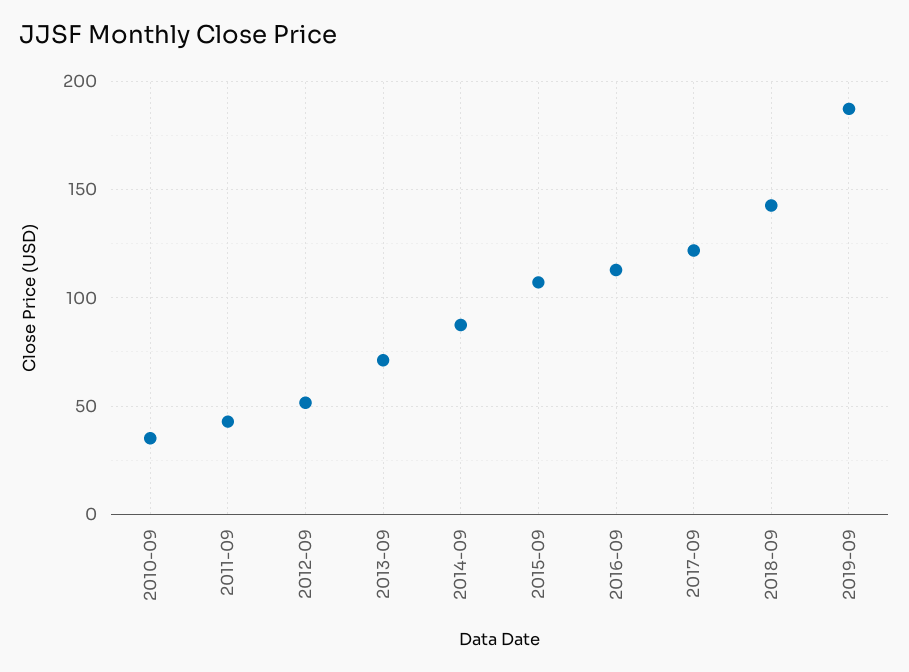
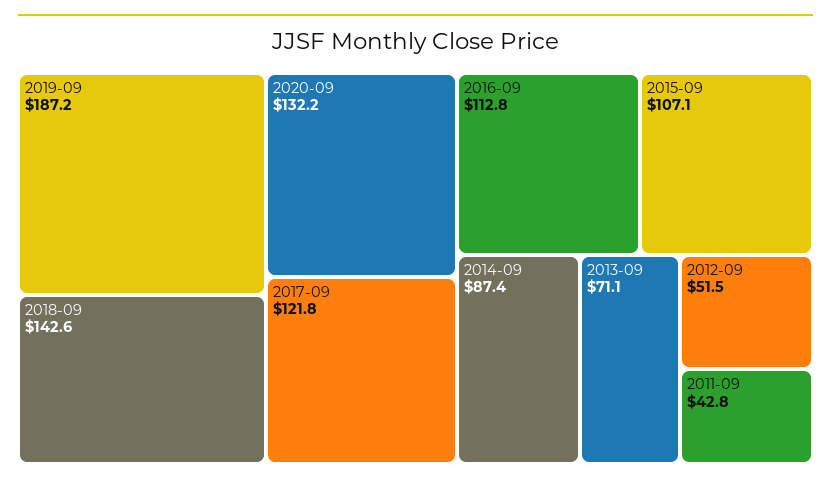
2010-09: 35 -> none
2020-09: none -> 132.2

